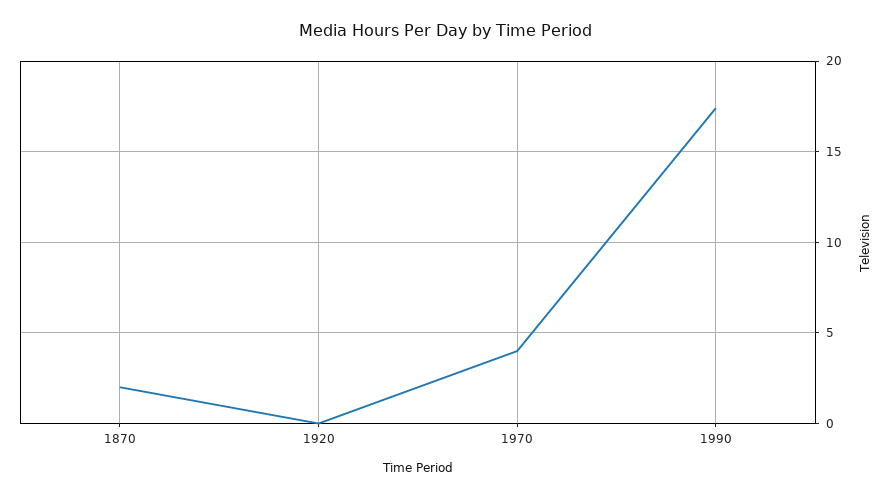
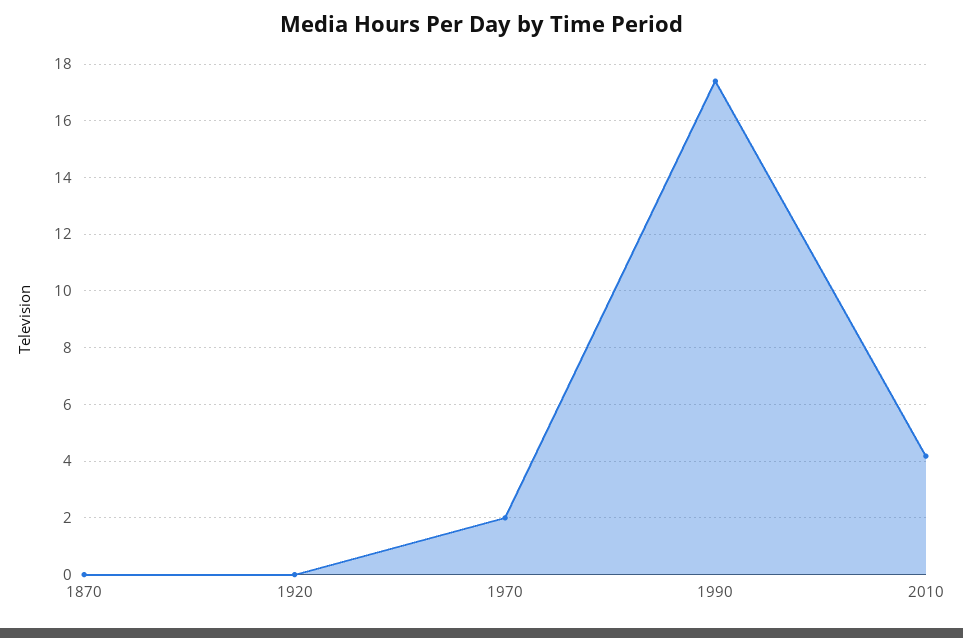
1870: 2 -> 0
1970: 4 -> 2
2010: none -> 4.25

